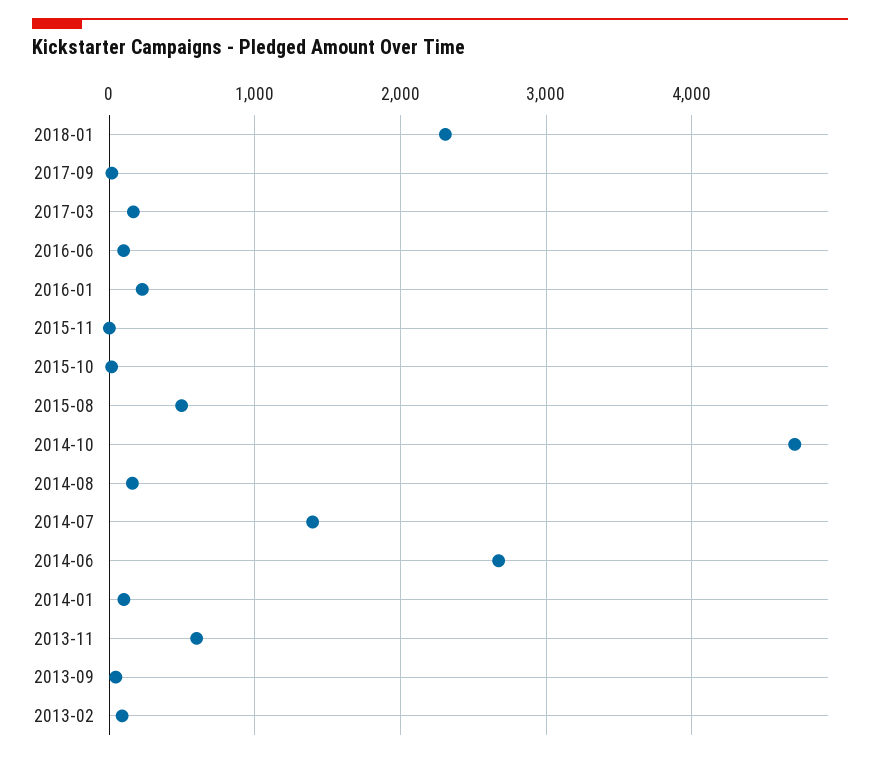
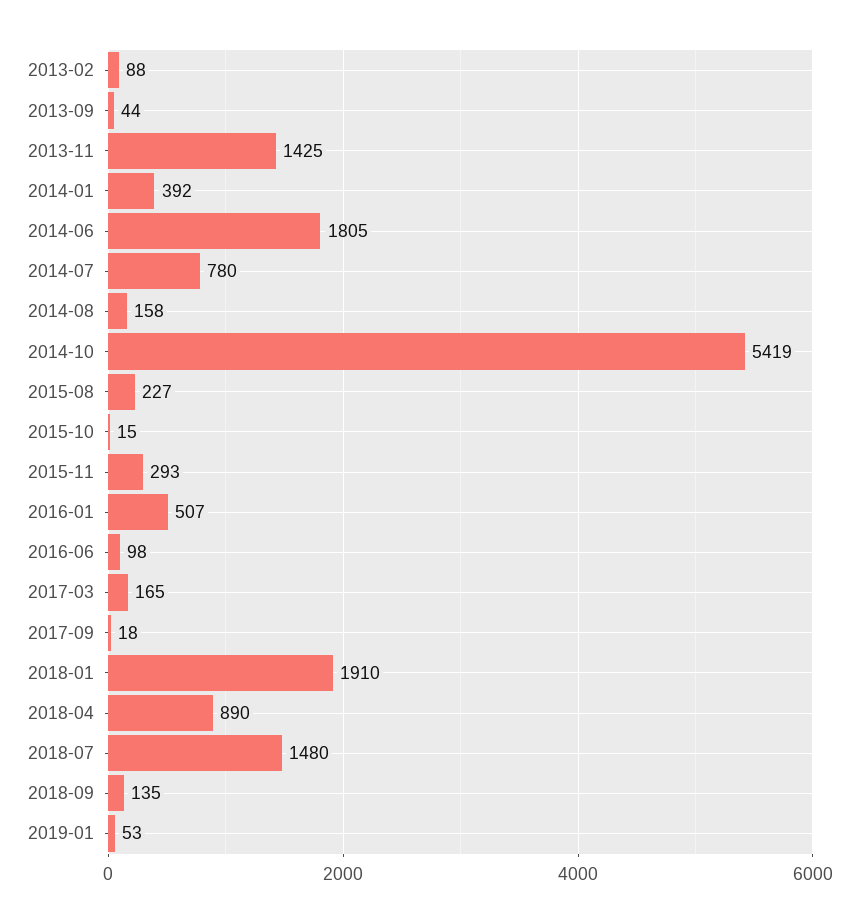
2018-01: 2300 -> 1910
2016-01: 200 -> 507
2015-11: 0 -> 293
2015-08: 500 -> 227
2014-10: 4700 -> 5419
2014-07: 1400 -> 780
2014-06: 2700 -> 1805
2014-01: 100 -> 392
2013-11: 600 -> 1425
2018-04: none -> 890
2018-07: none -> 1480
2018-09: none -> 135
2019-01: none -> 53

